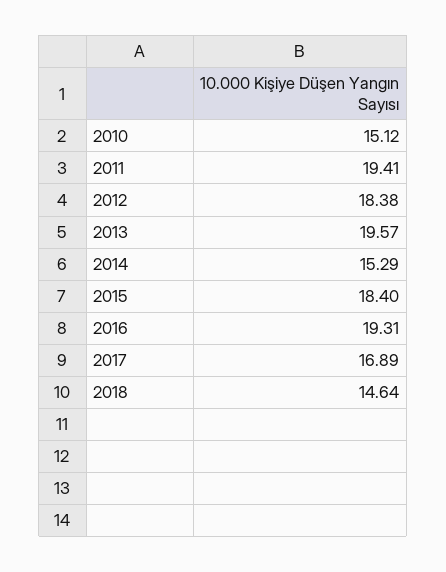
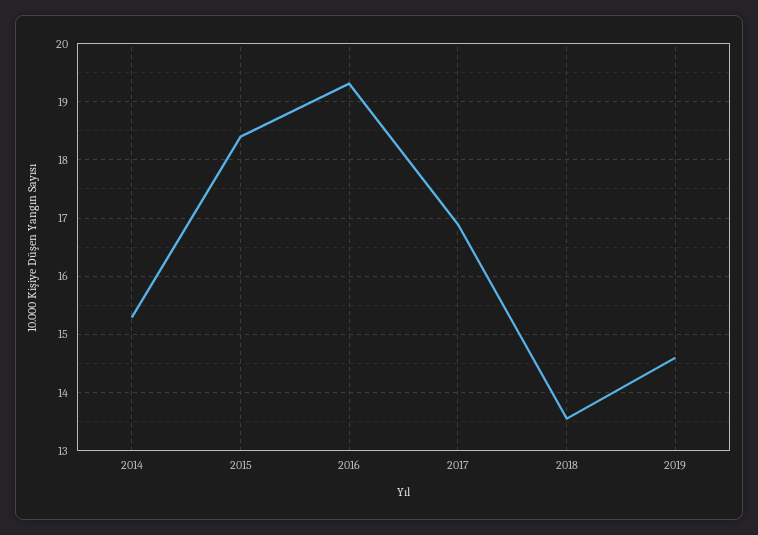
2010: 15.12 -> none
2011: 19.41 -> none
2012: 18.38 -> none
2013: 19.57 -> none
2018: 14.64 -> 13.6
2019: none -> 14.6

